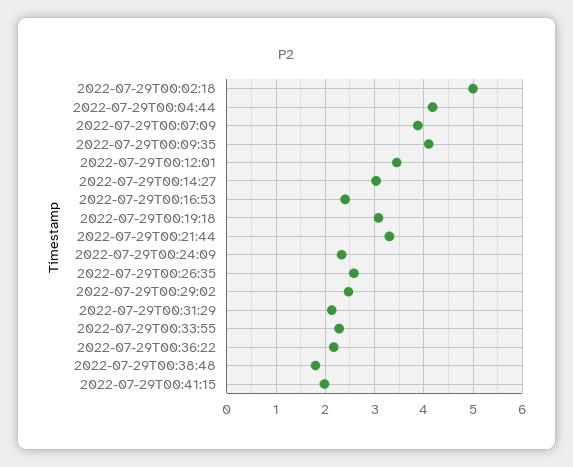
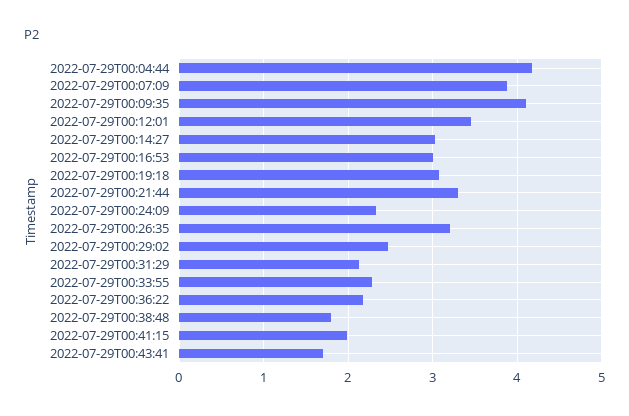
2022-07-29T00:02:18: 5 -> none
2022-07-29T00:16:53: 2.4 -> 3
2022-07-29T00:26:35: 2.6 -> 3.2
2022-07-29T00:43:41: none -> 1.7

